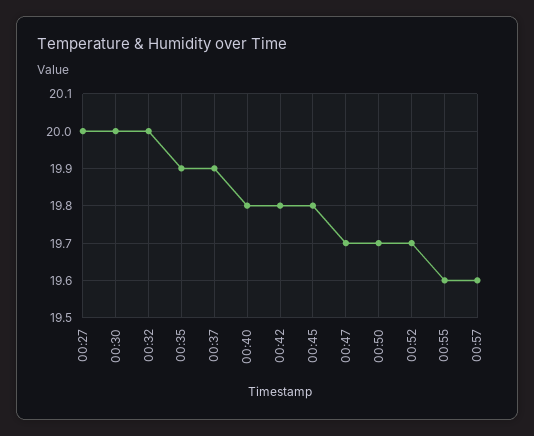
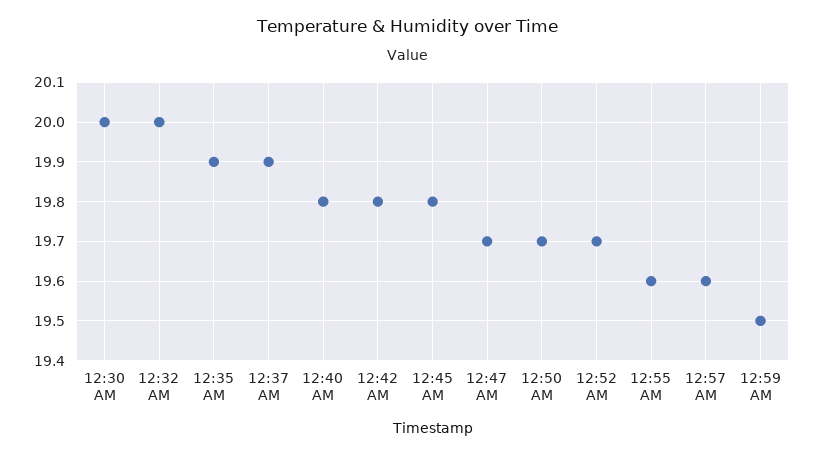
00:27: 20 -> none
12:59 AM: none -> 19.5

